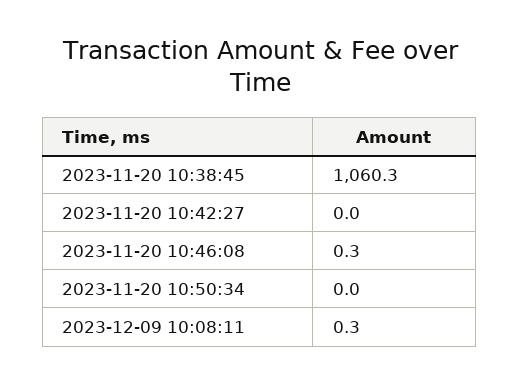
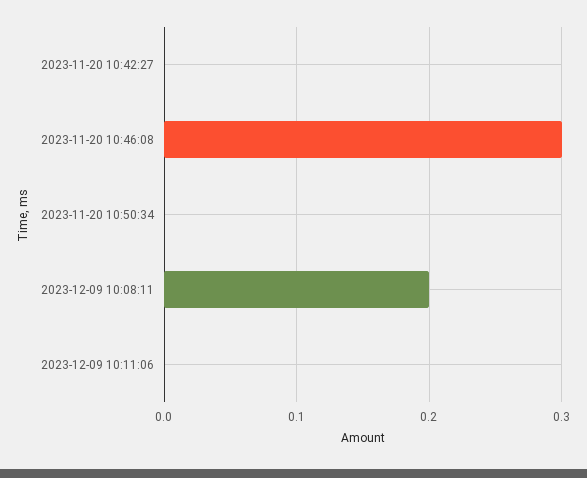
2023-11-20 10:38:45: 1060.3 -> none
2023-12-09 10:08:11: 0.3 -> 0.2
2023-12-09 10:11:06: none -> 0

